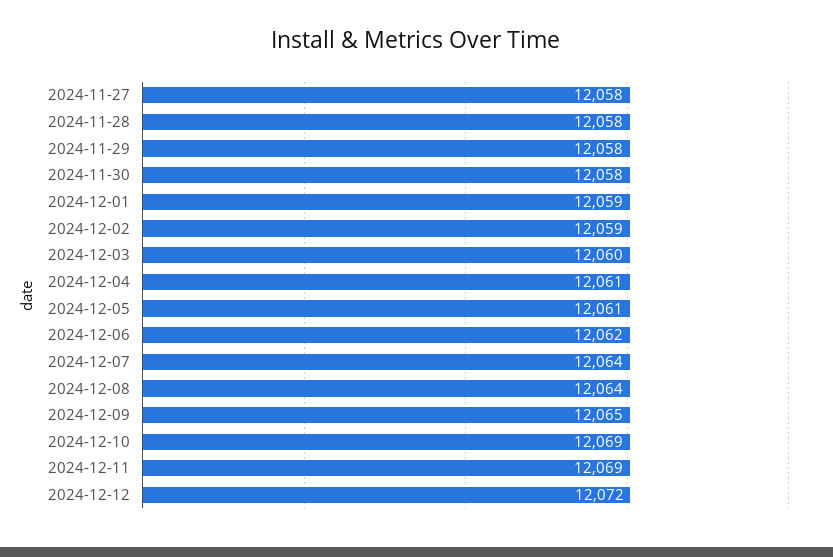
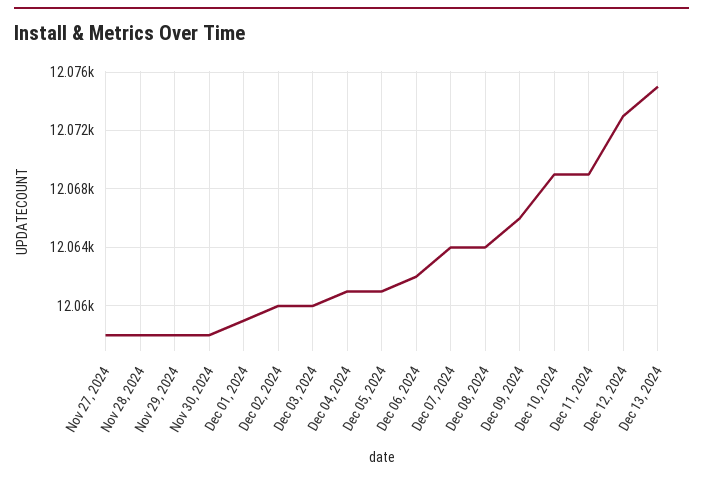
2024-12-02: 12059 -> 12060
2024-12-09: 12065 -> 12066
2024-12-12: 12072 -> 12073
Dec 13, 2024: none -> 12075

